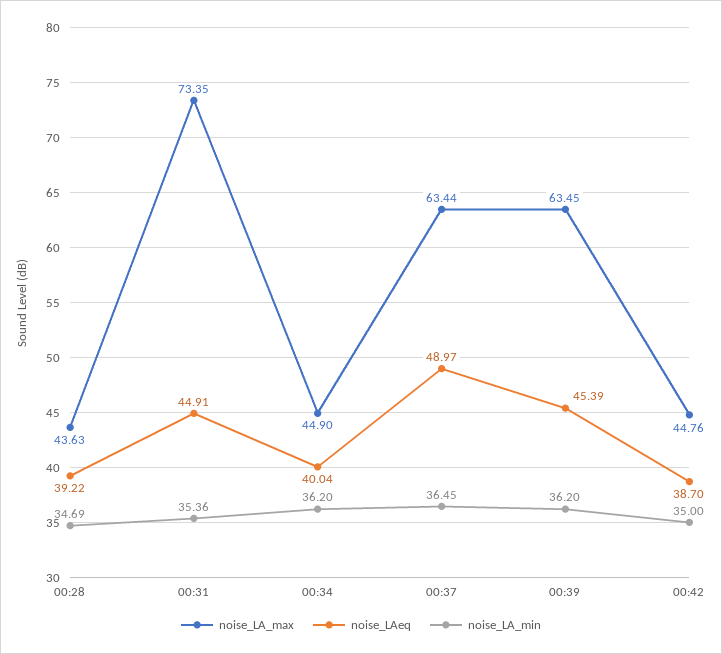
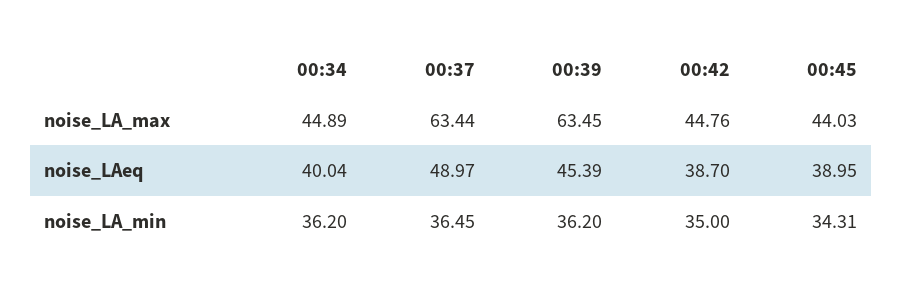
noise_LA_max, 00:28: 43.63 -> none
noise_LAeq, 00:28: 39.22 -> none
noise_LA_min, 00:28: 34.69 -> none
noise_LA_max, 00:31: 73.35 -> none
noise_LAeq, 00:31: 44.91 -> none
noise_LA_min, 00:31: 35.36 -> none
noise_LA_max, 00:34: 44.9 -> 44.89
noise_LA_max, 00:45: none -> 44.03
noise_LAeq, 00:45: none -> 38.95
noise_LA_min, 00:45: none -> 34.31

